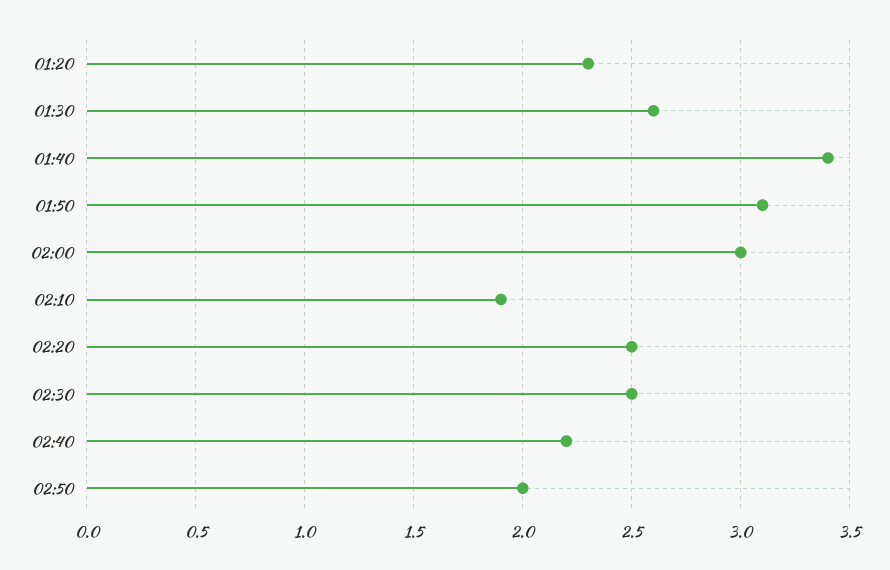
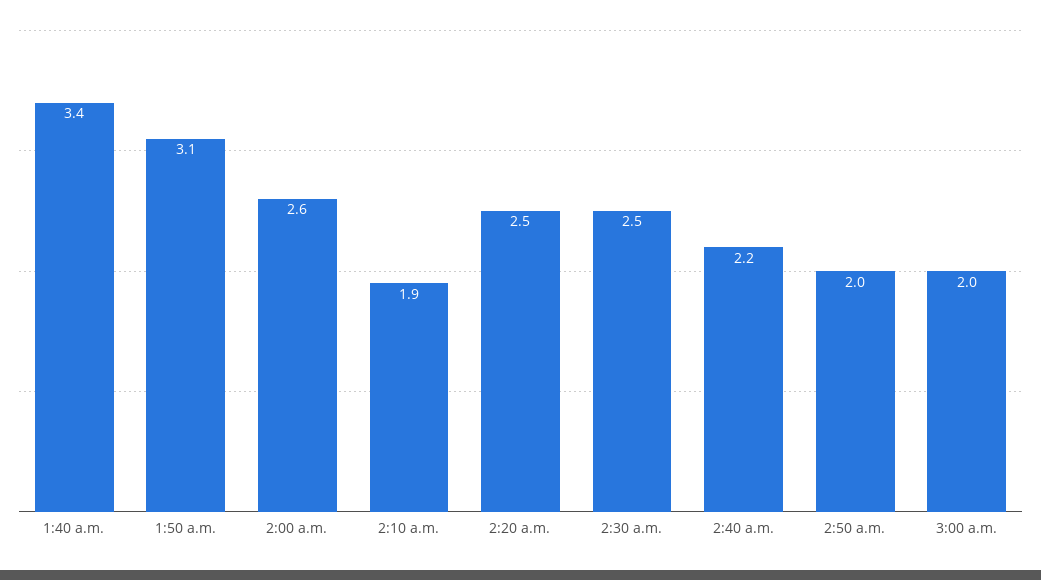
01:20: 2.3 -> none
01:30: 2.6 -> none
02:00: 3 -> 2.6
3:00 a.m.: none -> 2

